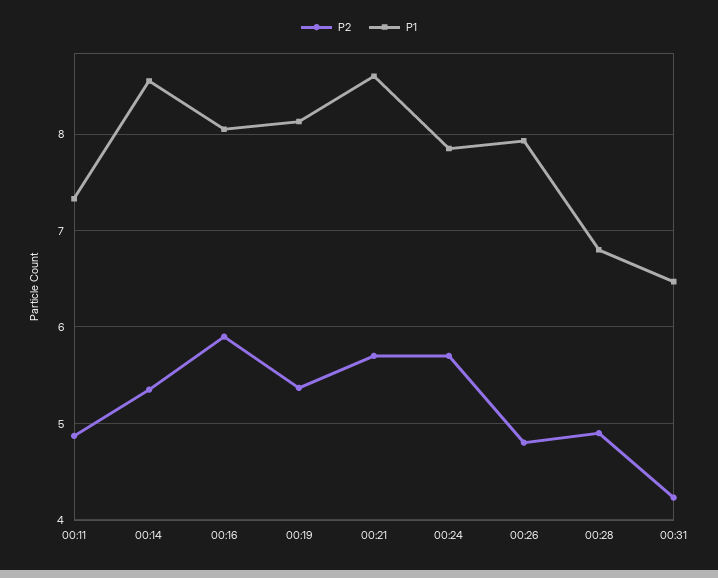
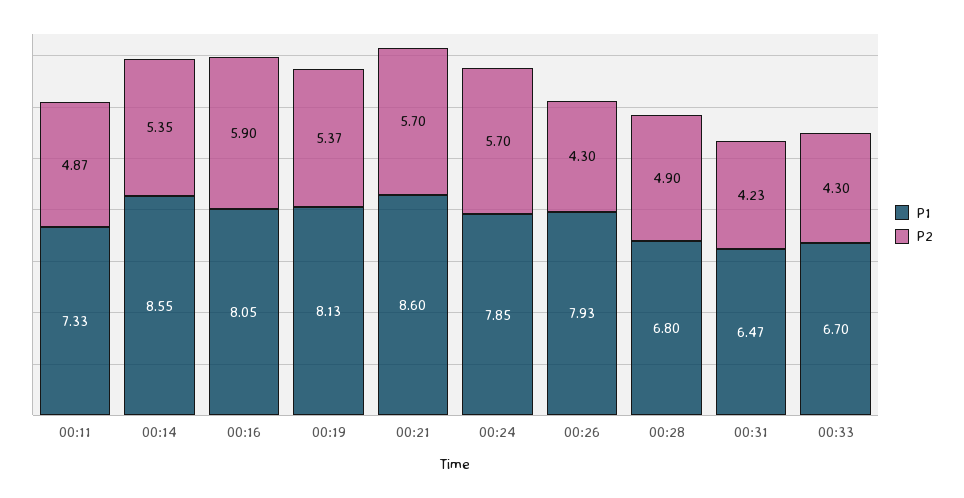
P2, 00:26: 4.8 -> 4.3
P1, 00:33: none -> 6.7
P2, 00:33: none -> 4.3

